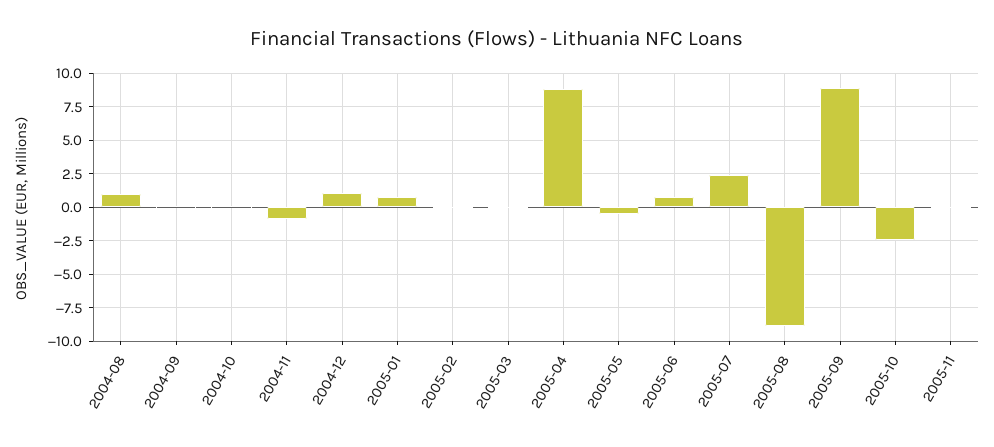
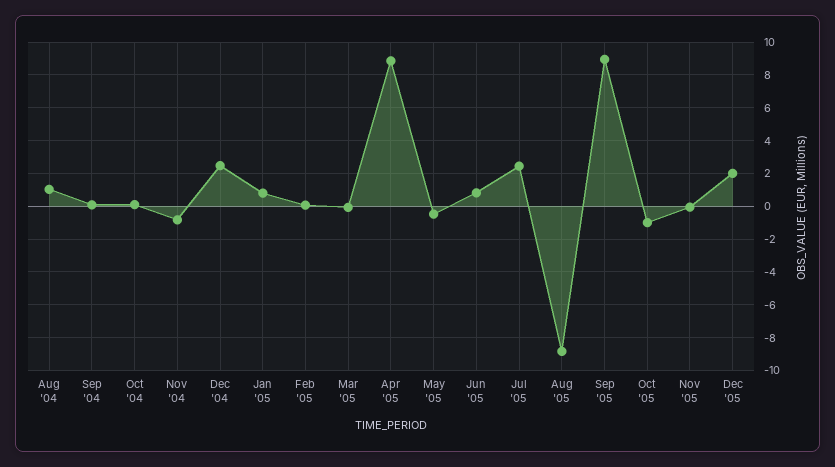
2004-12: 1 -> 2.5
2005-10: -2.5 -> -1
Dec '05: none -> 2

